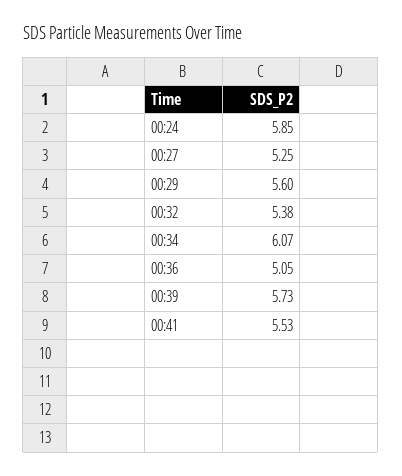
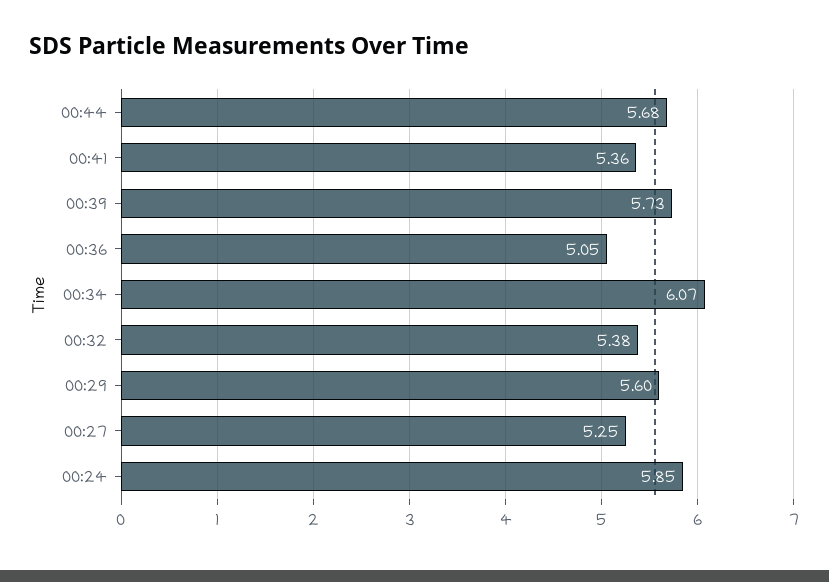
00:41: 5.53 -> 5.36
00:44: none -> 5.68

